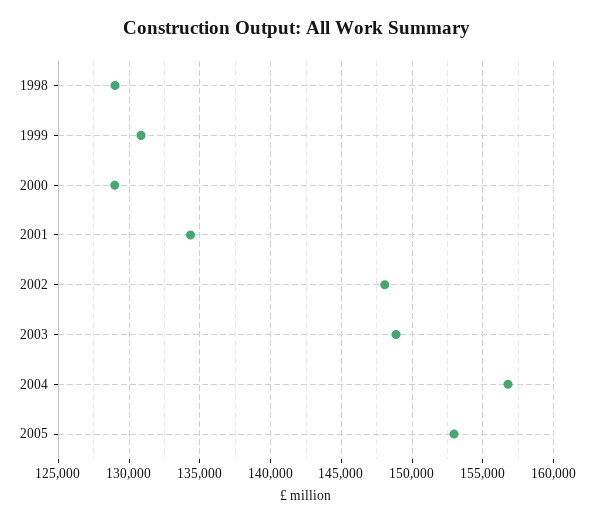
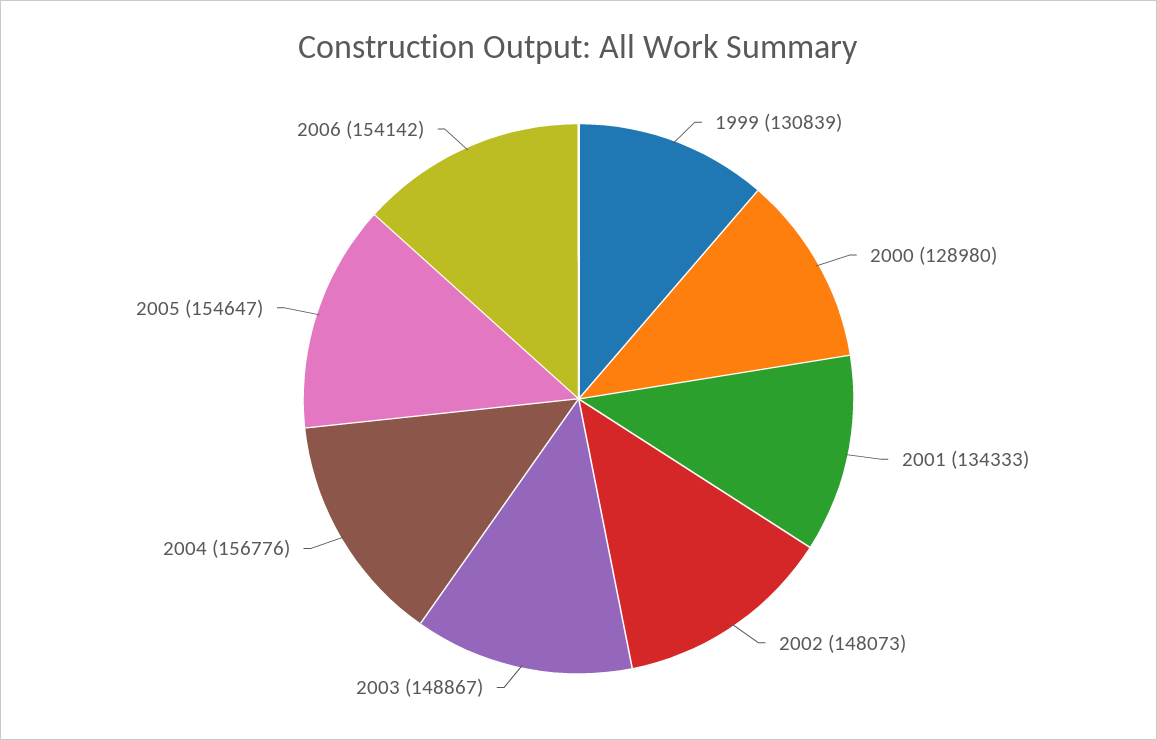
1998: 129000 -> none
2005: 153000 -> 154647
2006: none -> 154142

